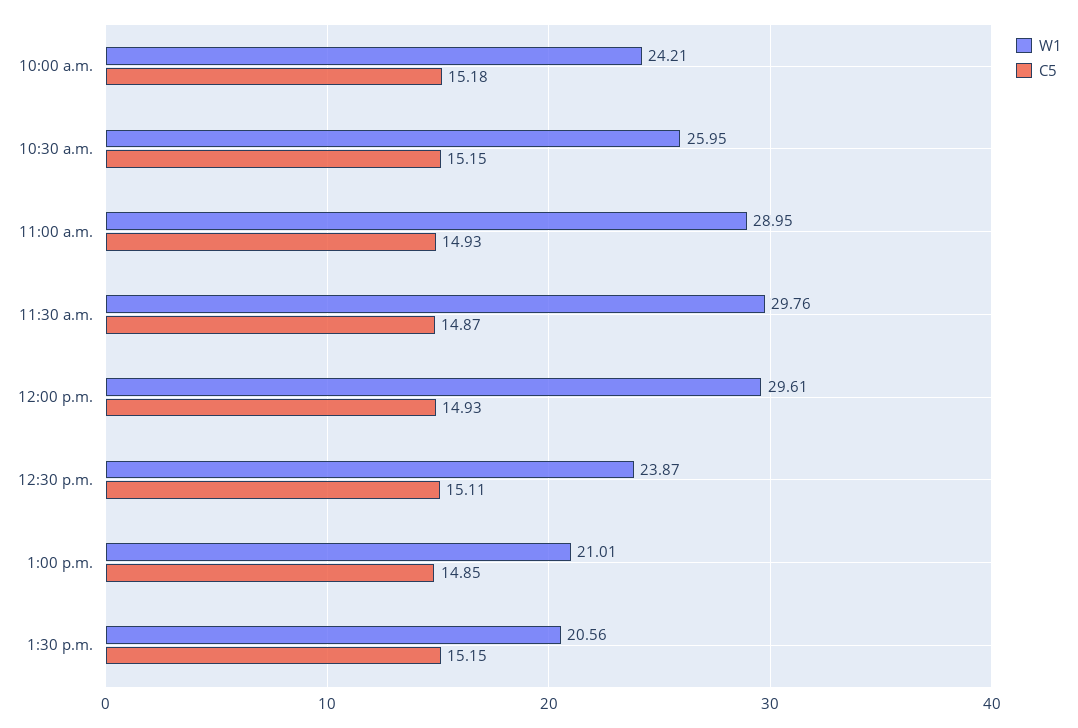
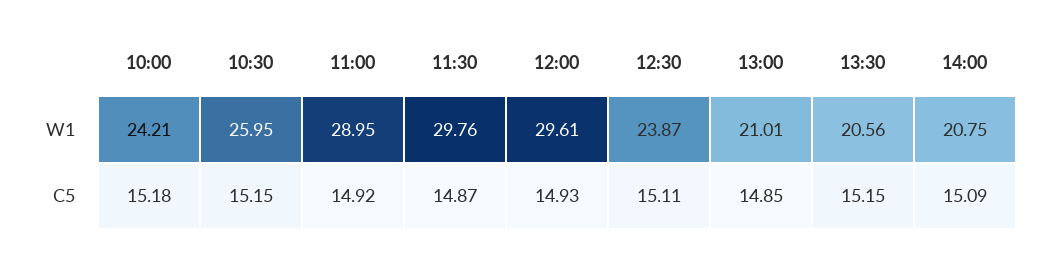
C5, 11:00 a.m.: 14.93 -> 14.92
W1, 14:00: none -> 20.75
C5, 14:00: none -> 15.09

